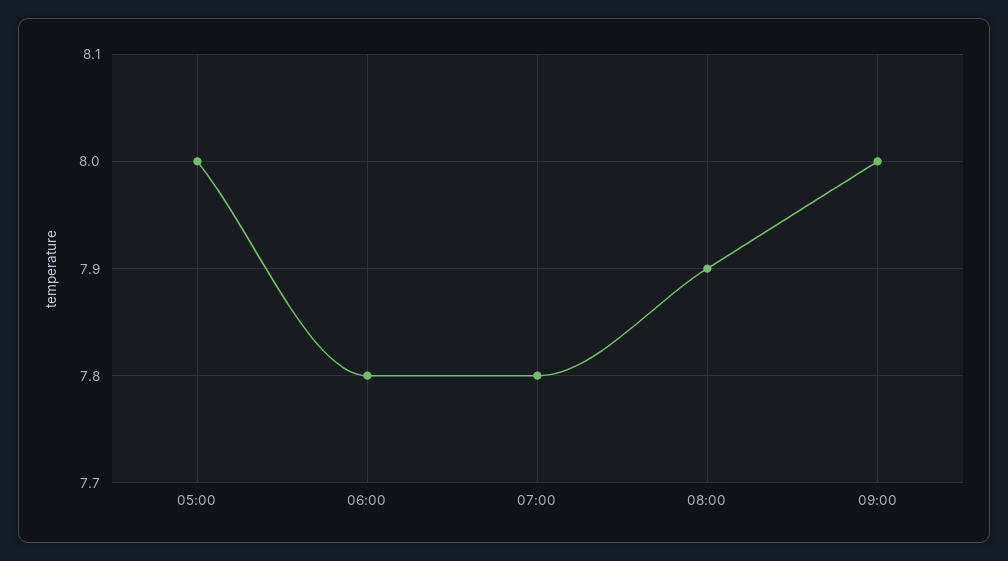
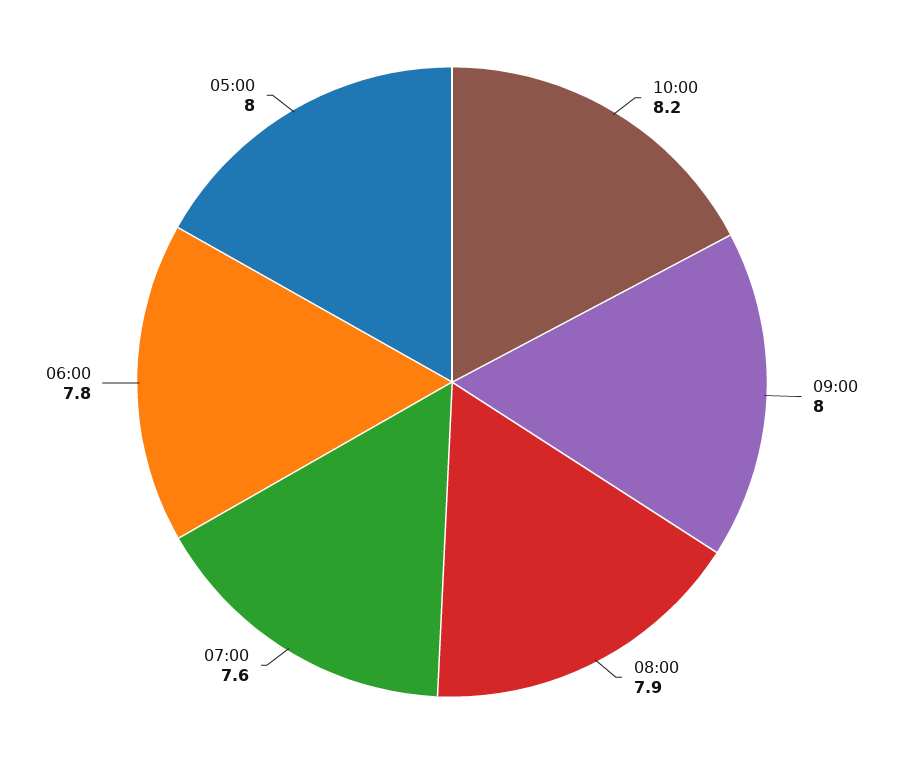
07:00: 7.8 -> 7.6
10:00: none -> 8.2

